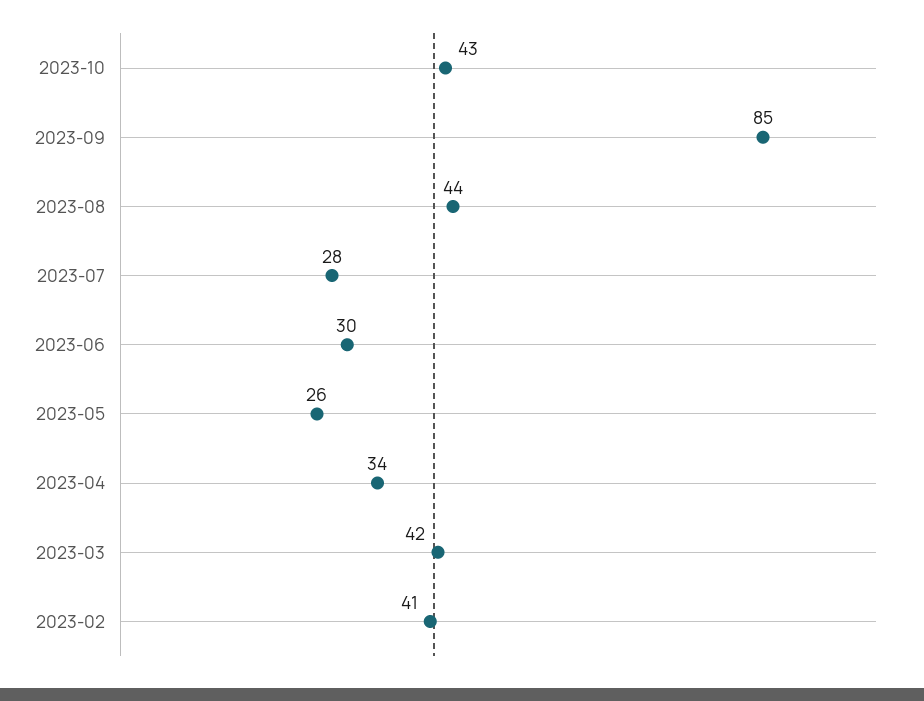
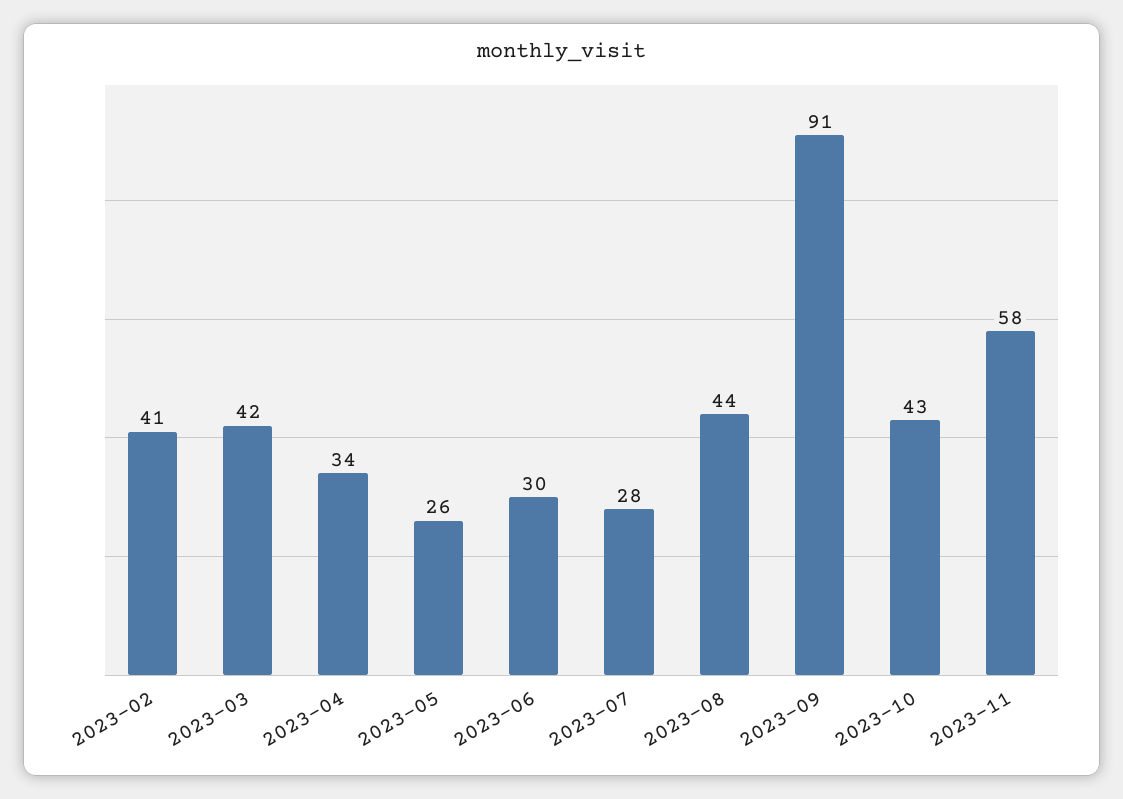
2023-09: 85 -> 91
2023-11: none -> 58

